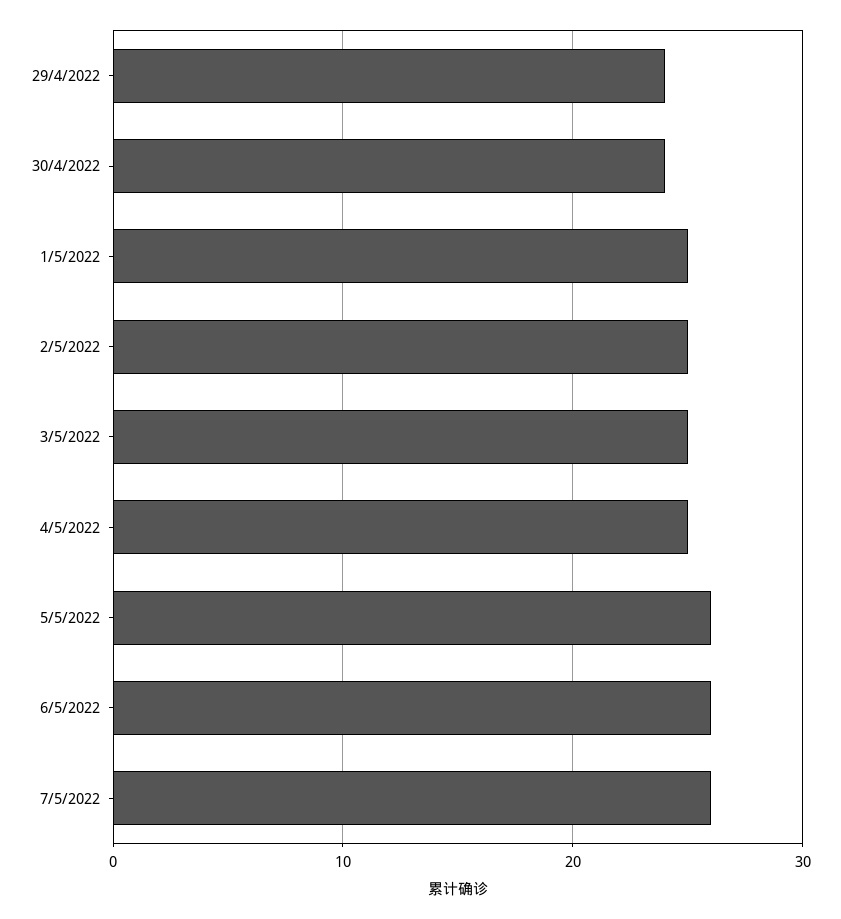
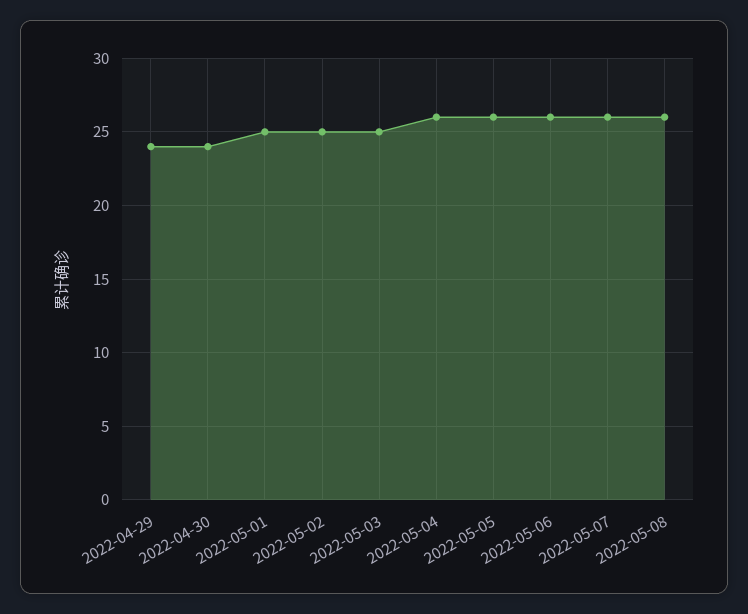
4/5/2022: 25 -> 26
2022-05-08: none -> 26

